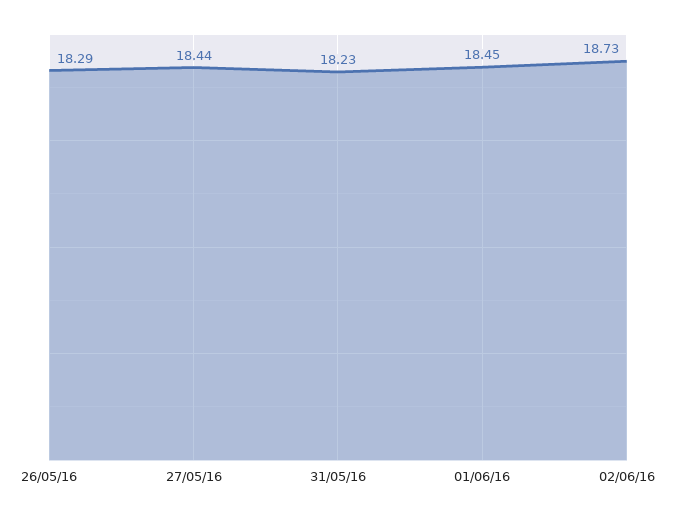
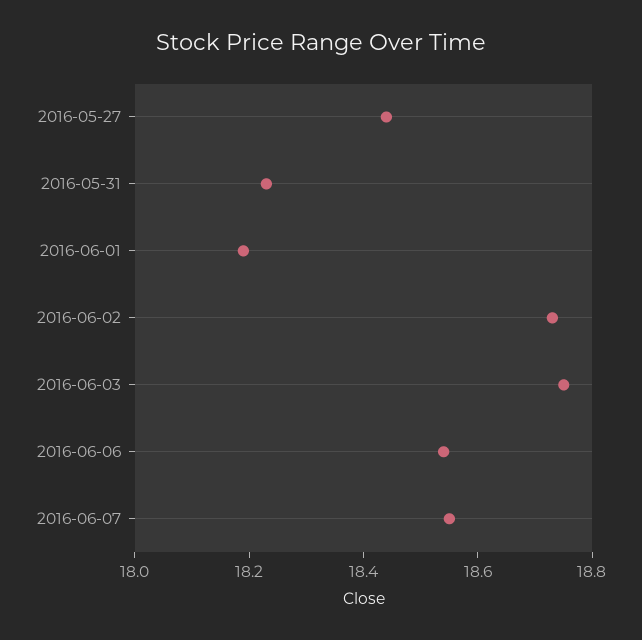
26/05/16: 18.29 -> none
01/06/16: 18.45 -> 18.2
2016-06-03: none -> 18.75
2016-06-06: none -> 18.55
2016-06-07: none -> 18.55

